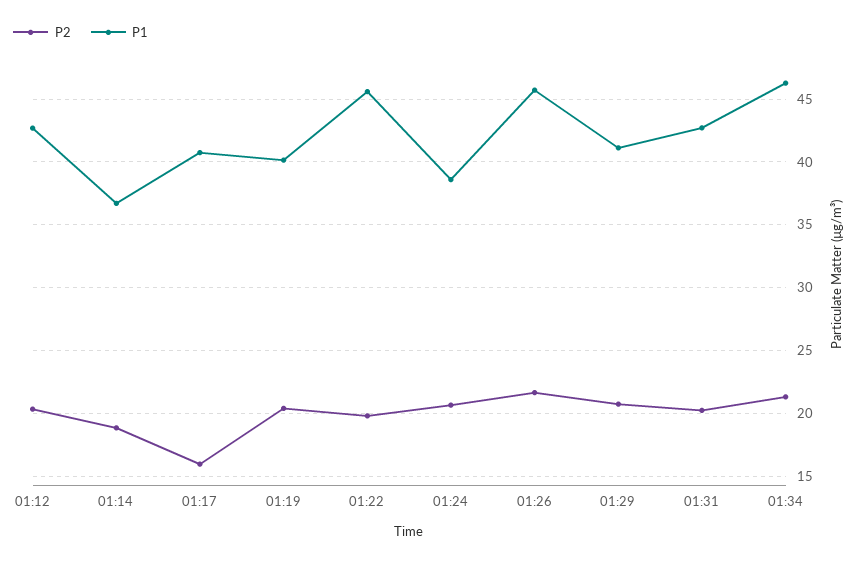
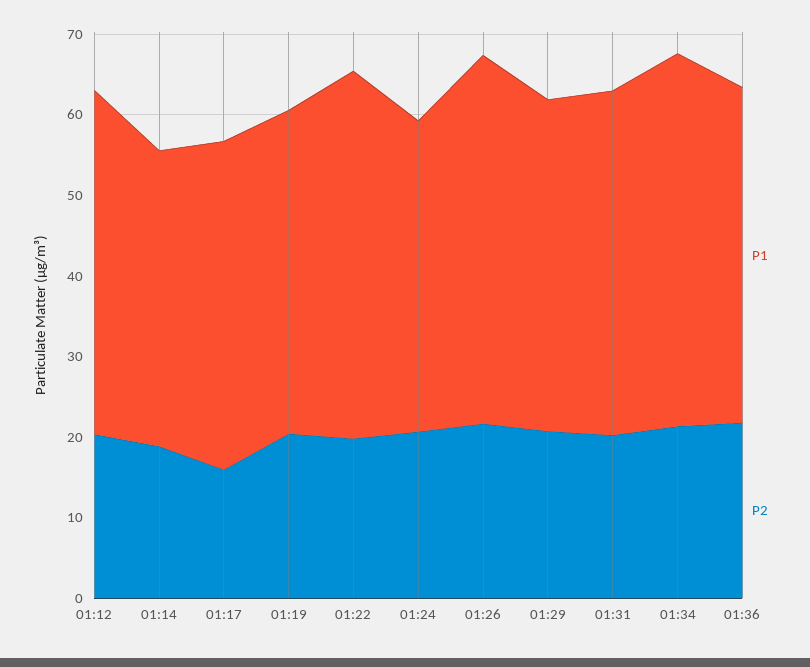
P1, 01:36: none -> 42
P2, 01:36: none -> 22

